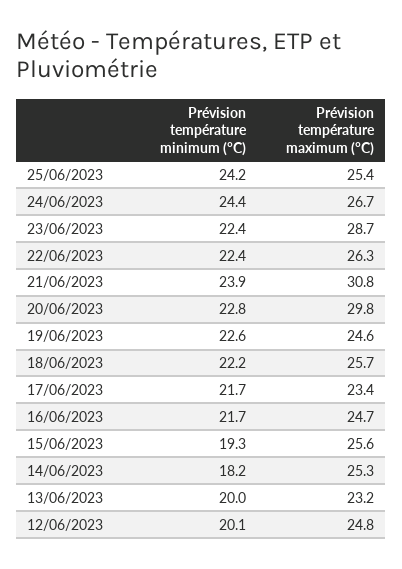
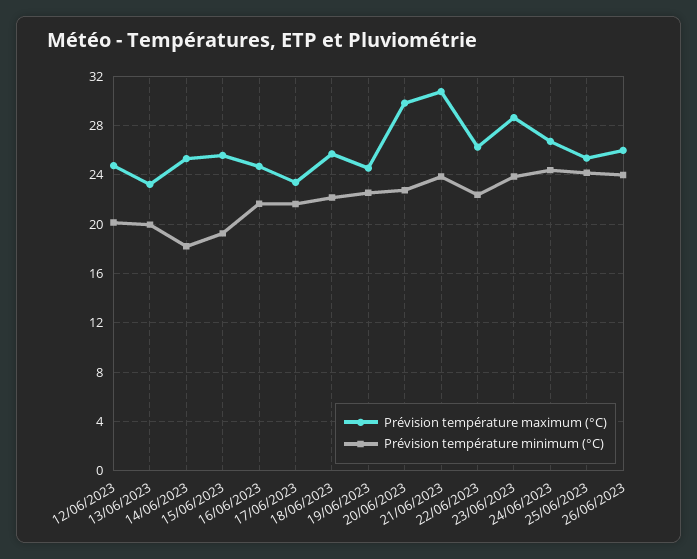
Prévision température minimum (°C), 23/06/2023: 22.4 -> 24
Prévision température maximum (°C), 26/06/2023: none -> 26
Prévision température minimum (°C), 26/06/2023: none -> 24

